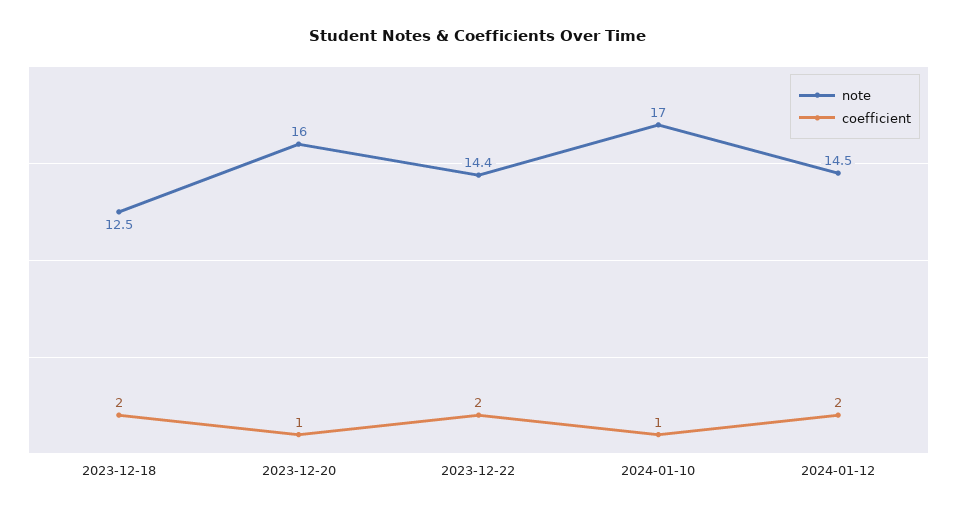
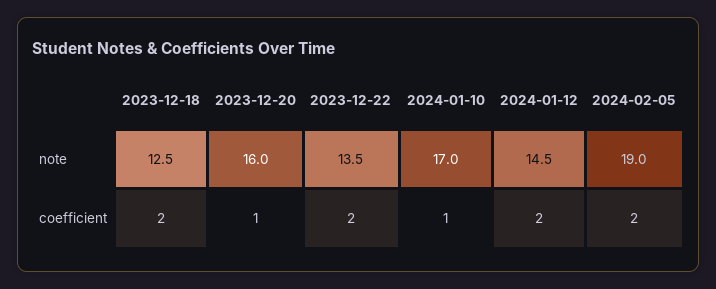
note, 2023-12-22: 14.4 -> 13.5
note, 2024-02-05: none -> 19
coefficient, 2024-02-05: none -> 2

